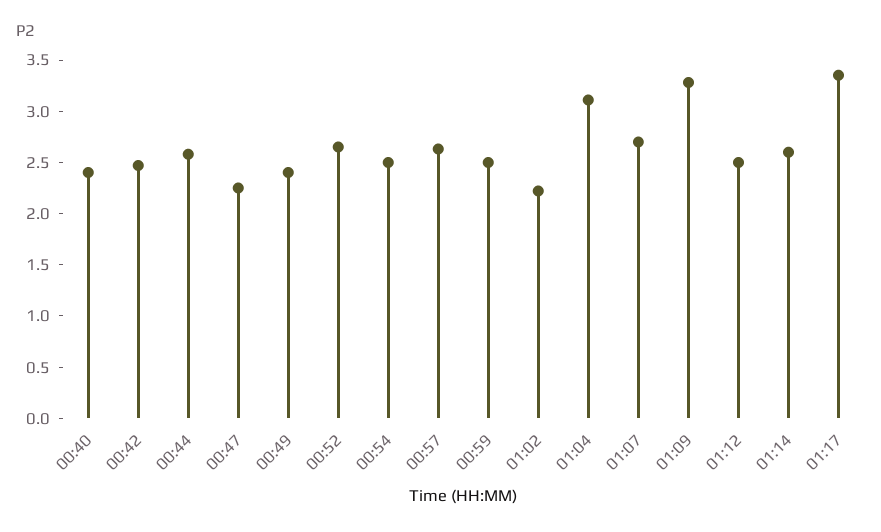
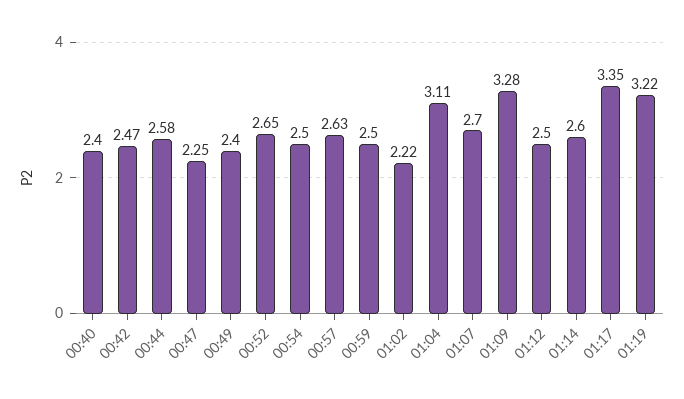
01:19: none -> 3.22

